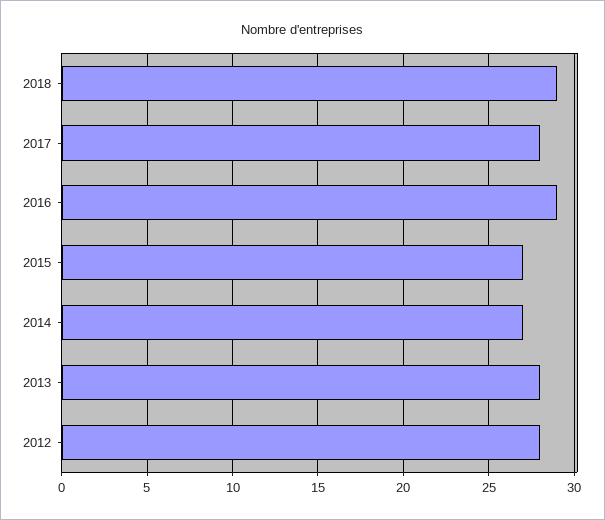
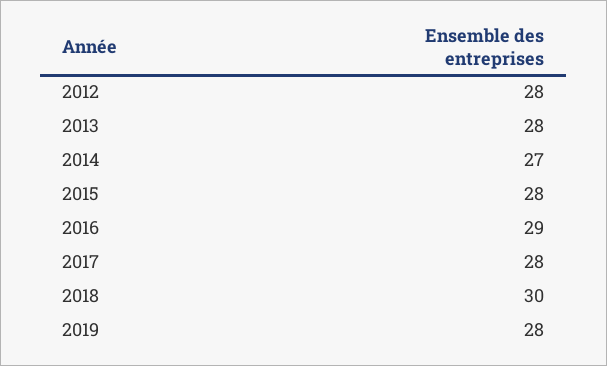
2018: 29 -> 30
2015: 27 -> 28
2019: none -> 28

